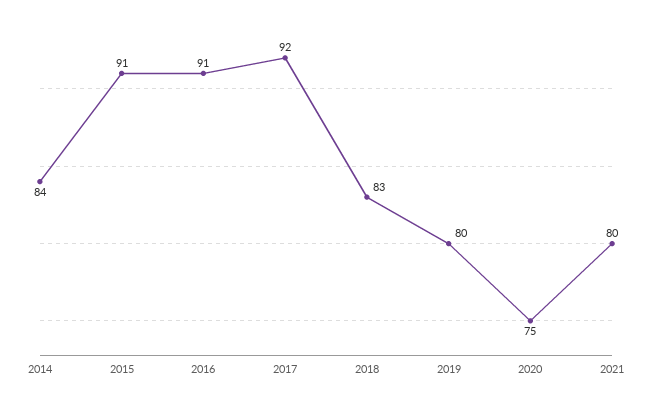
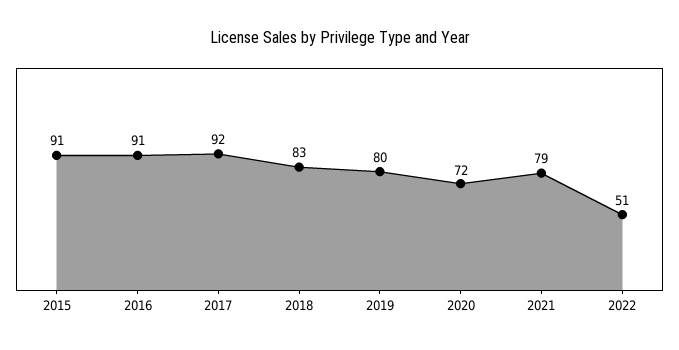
2014: 84 -> none
2020: 75 -> 72
2021: 80 -> 79
2022: none -> 51

